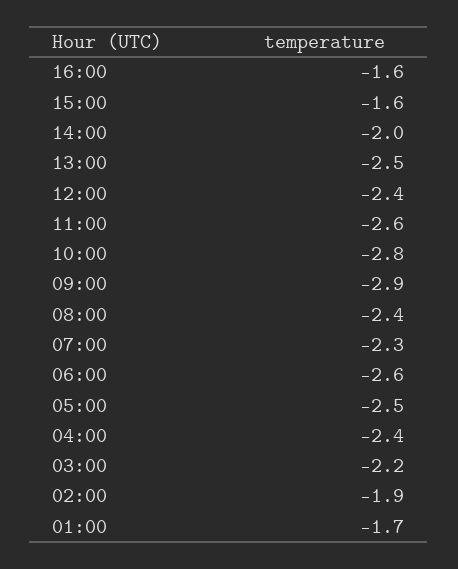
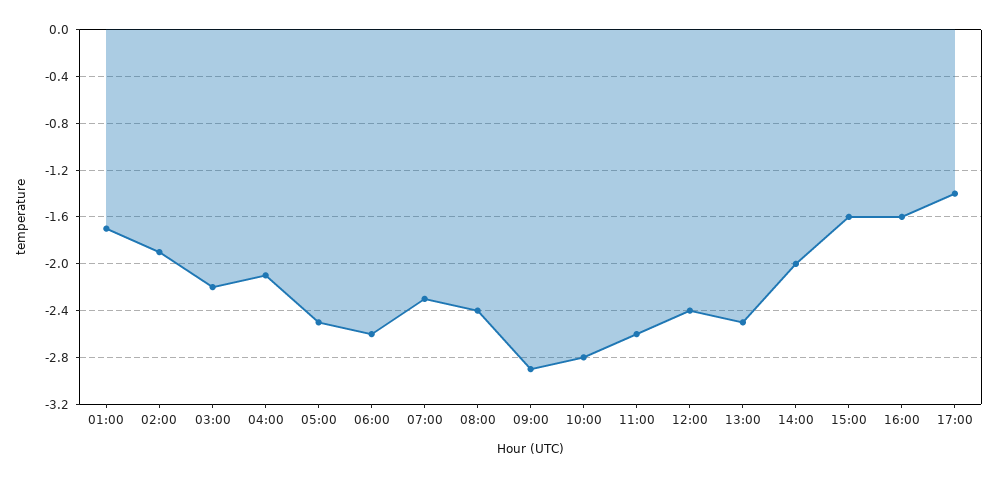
04:00: -2.4 -> -2.1
17:00: none -> -1.4

